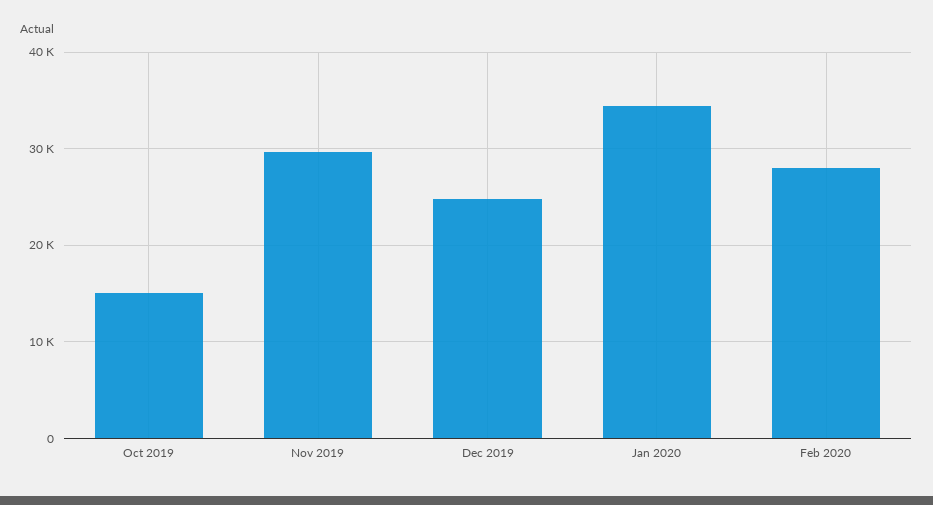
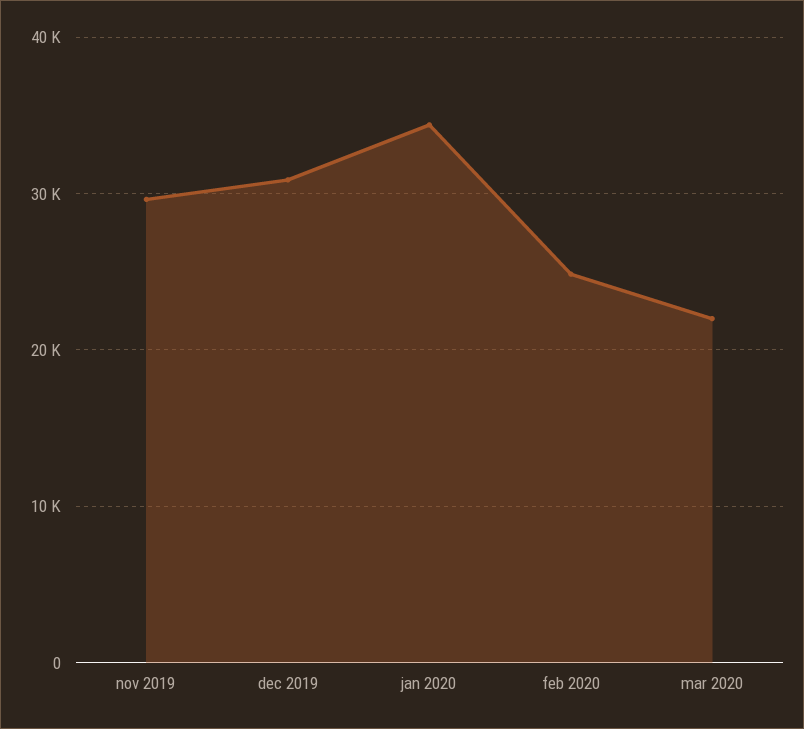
Oct 2019: 15000 -> none
Dec 2019: 25000 -> 31000
Feb 2020: 28000 -> 25000
mar 2020: none -> 22000

